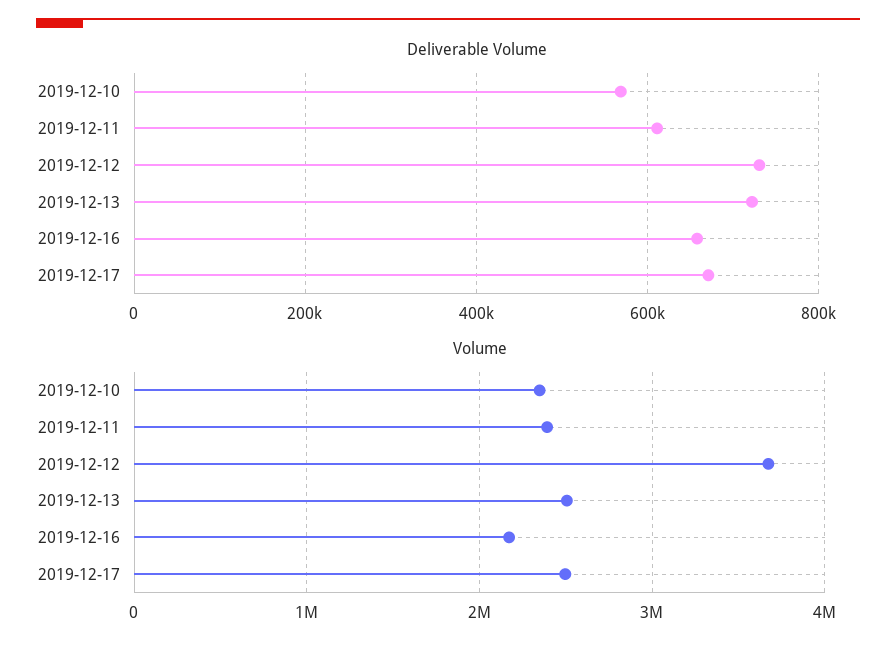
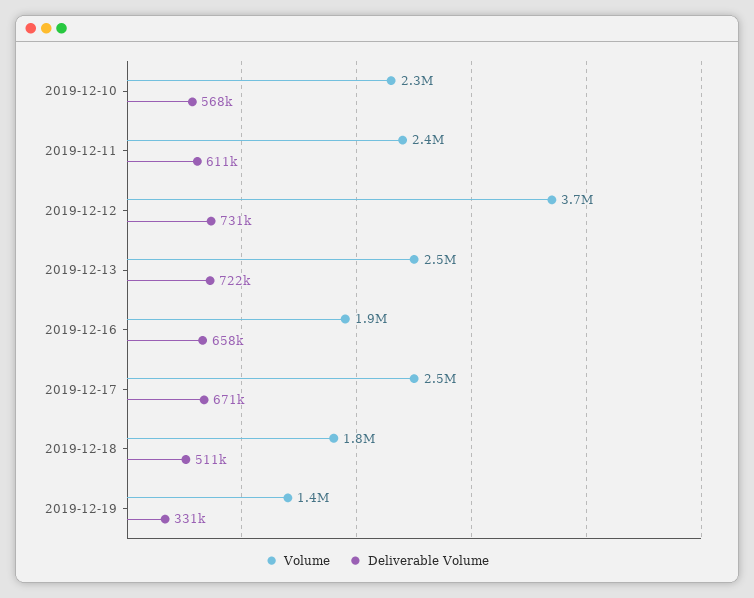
Volume, 2019-12-16: 2200000 -> 1900000
Volume, 2019-12-18: none -> 1800000
Deliverable Volume, 2019-12-18: none -> 511000
Volume, 2019-12-19: none -> 1400000
Deliverable Volume, 2019-12-19: none -> 331000

